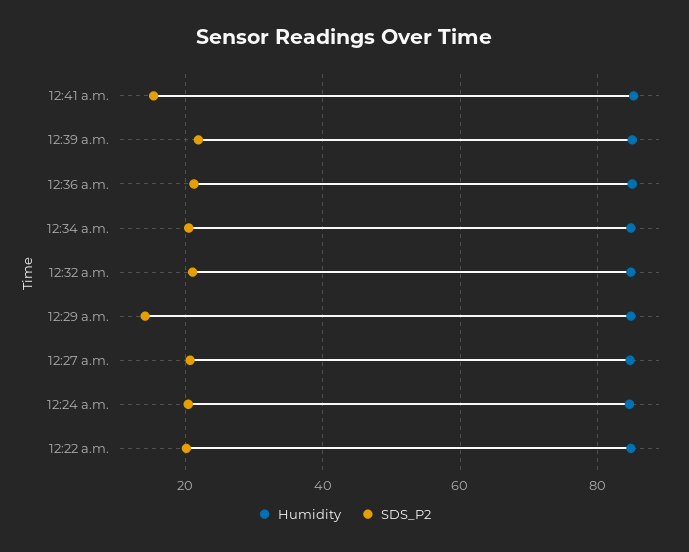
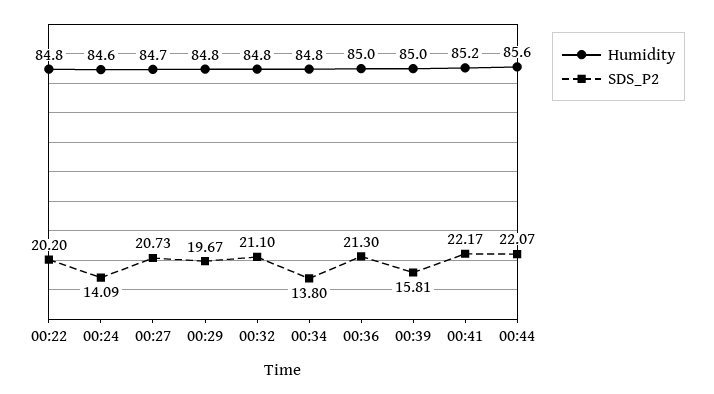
SDS_P2, 12:41 a.m.: 16 -> 22.17
SDS_P2, 12:39 a.m.: 22 -> 15.81
SDS_P2, 12:34 a.m.: 20 -> 13.8
SDS_P2, 12:29 a.m.: 14 -> 19.67
SDS_P2, 12:24 a.m.: 20 -> 14.09
Humidity, 00:44: none -> 85.6
SDS_P2, 00:44: none -> 22.07

